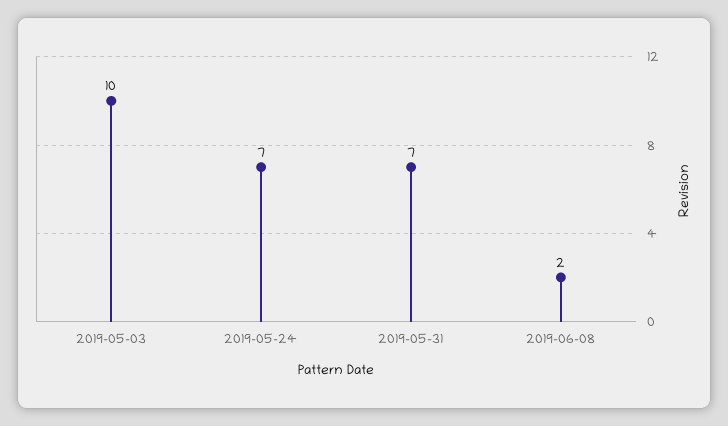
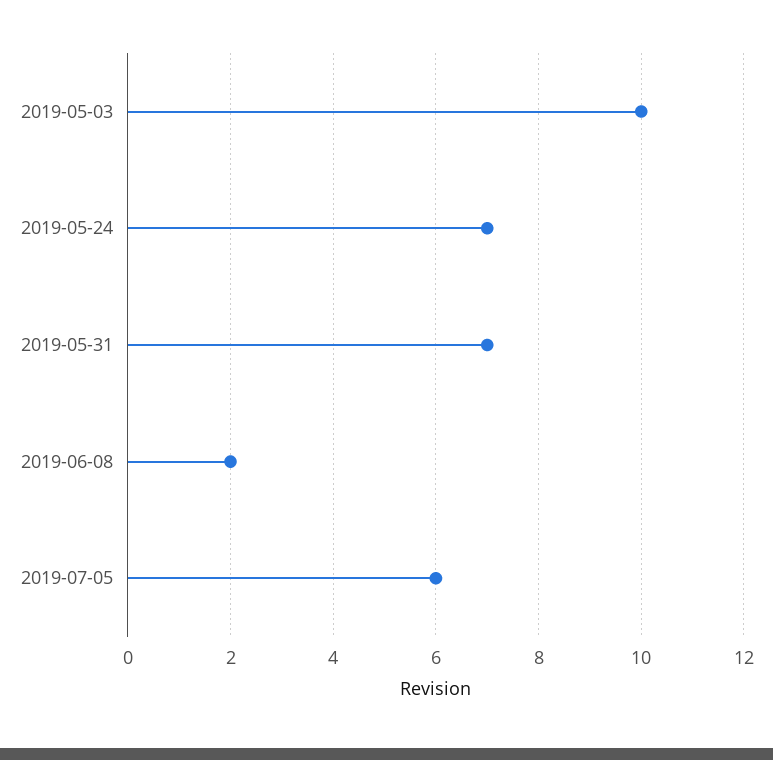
2019-07-05: none -> 6

